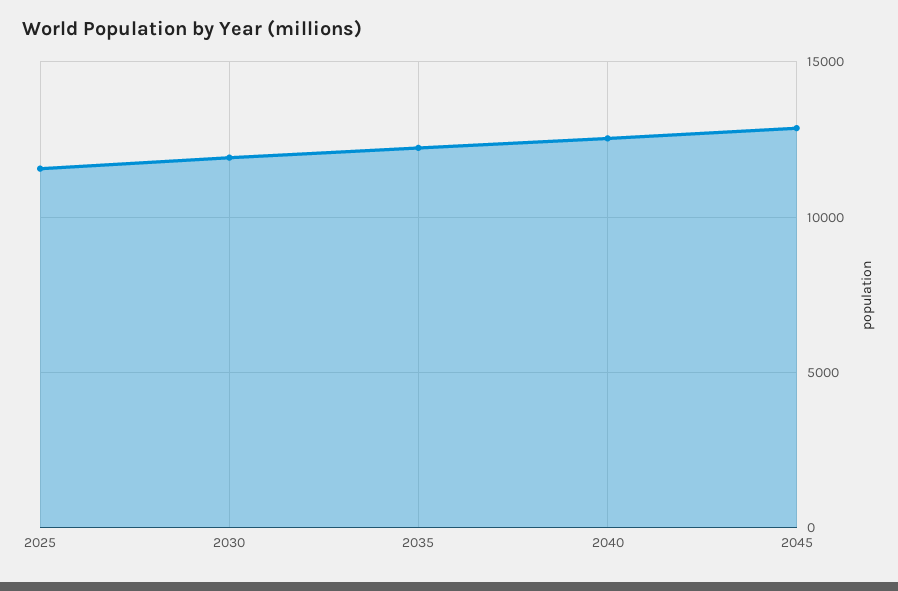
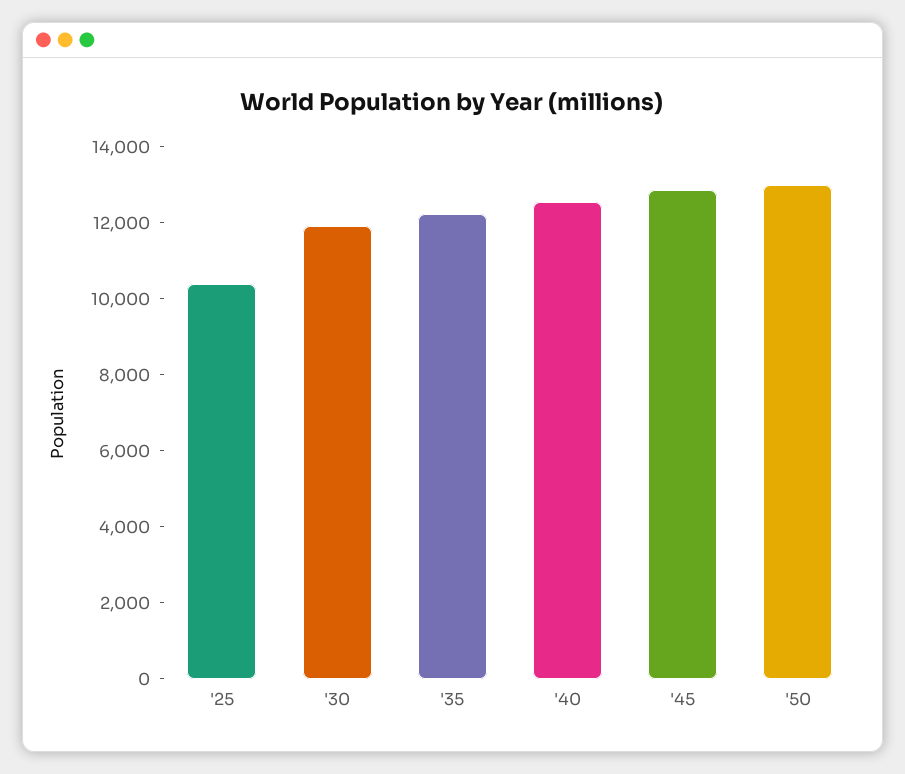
2025: 11500 -> 10500
'50: none -> 13000

